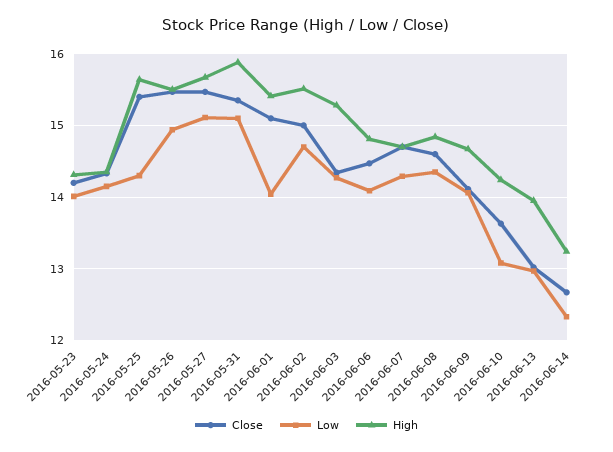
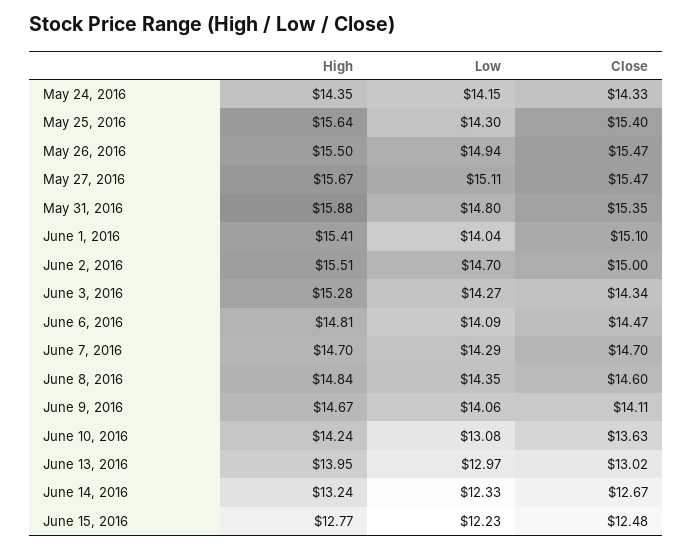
Close, 2016-05-23: 14.2 -> none
Low, 2016-05-23: 14 -> none
High, 2016-05-23: 14.3 -> none
Low, 2016-05-31: 15.1 -> 14.8
High, June 15, 2016: none -> 12.77
Low, June 15, 2016: none -> 12.23
Close, June 15, 2016: none -> 12.48

